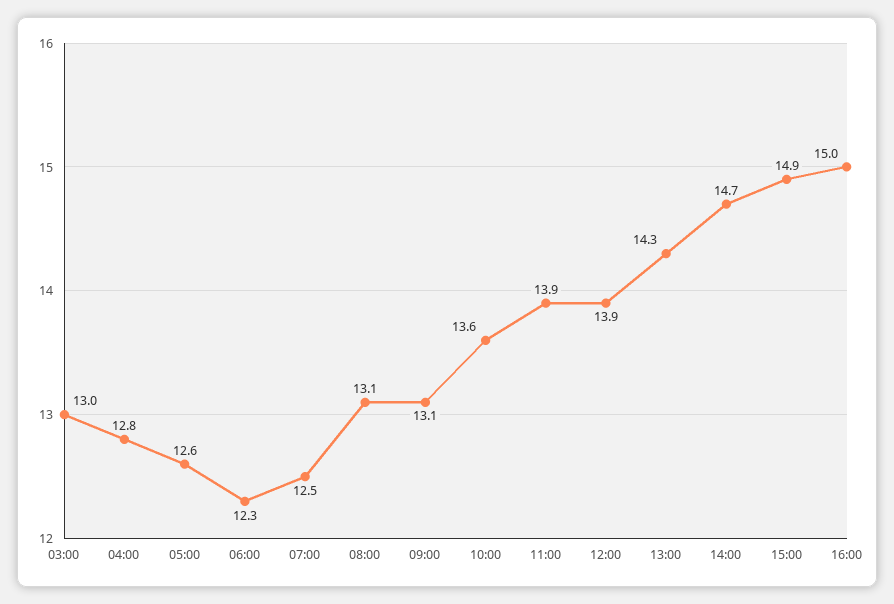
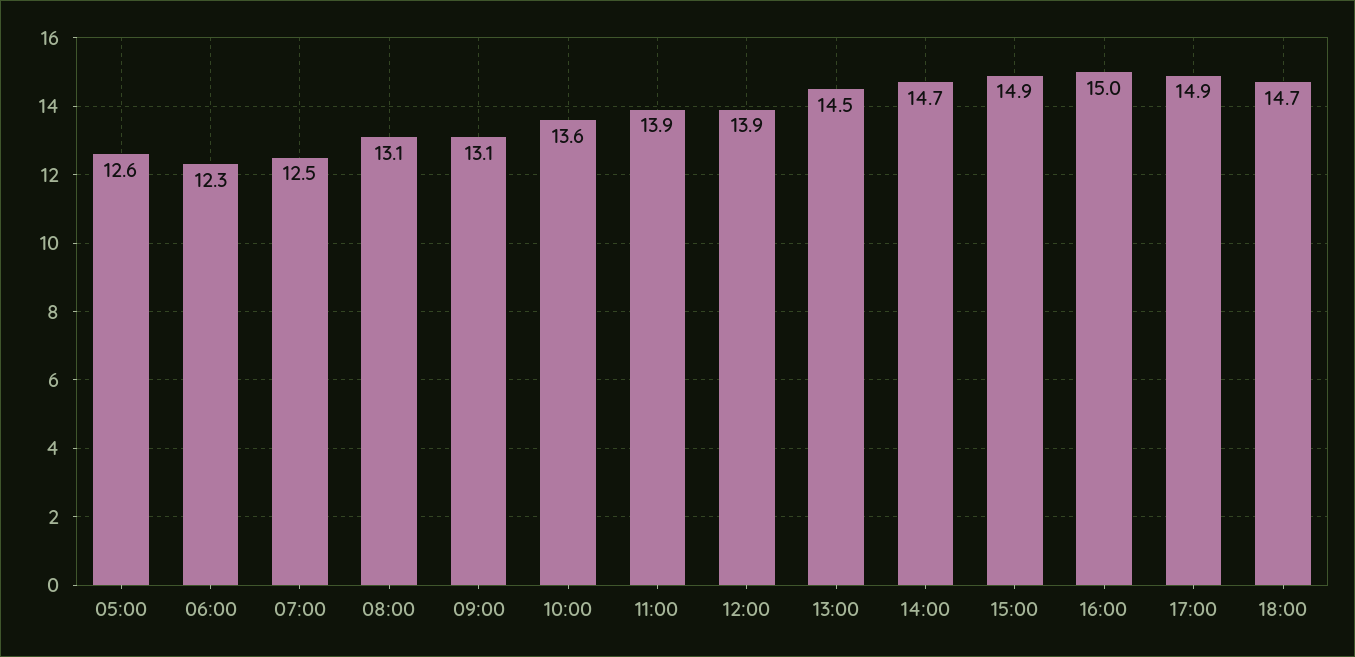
03:00: 13 -> none
04:00: 12.8 -> none
13:00: 14.3 -> 14.5
17:00: none -> 14.9
18:00: none -> 14.7

